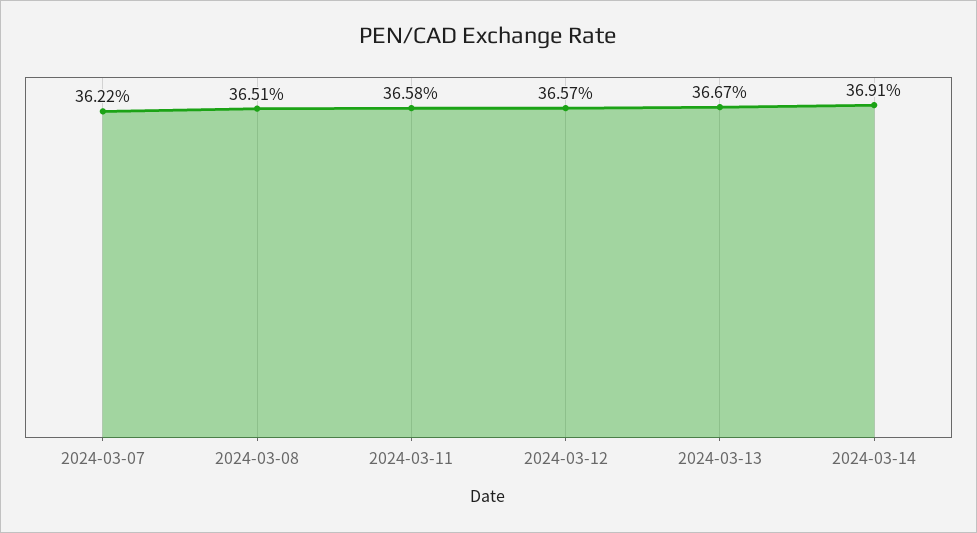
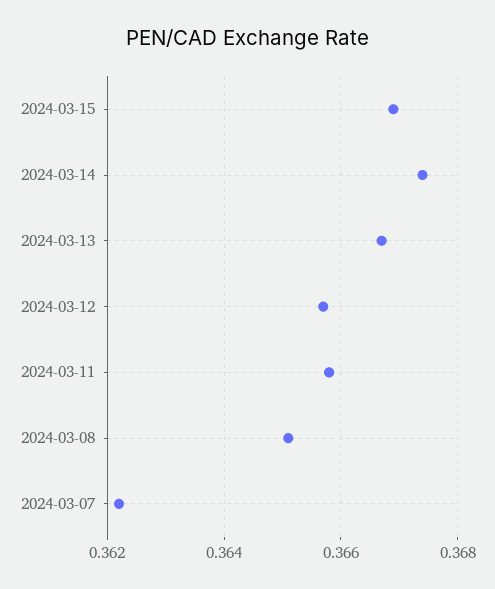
2024-03-14: 0.3691 -> 0.3675
2024-03-15: none -> 0.367

